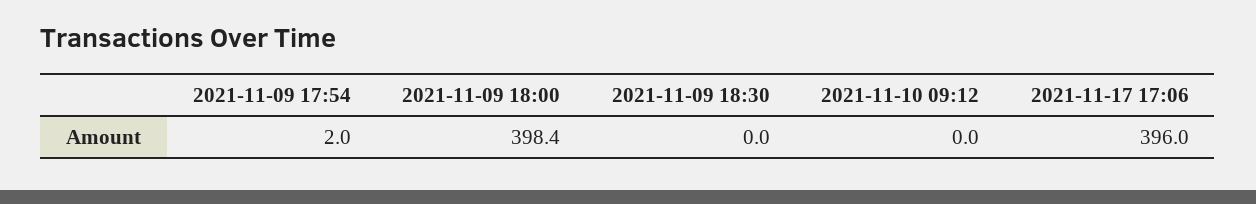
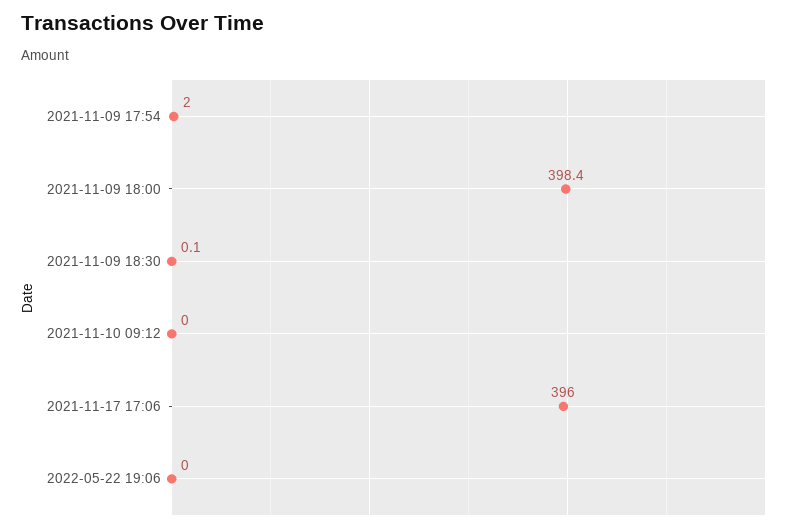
2021-11-09 18:30: 0 -> 0.1
2022-05-22 19:06: none -> 0

